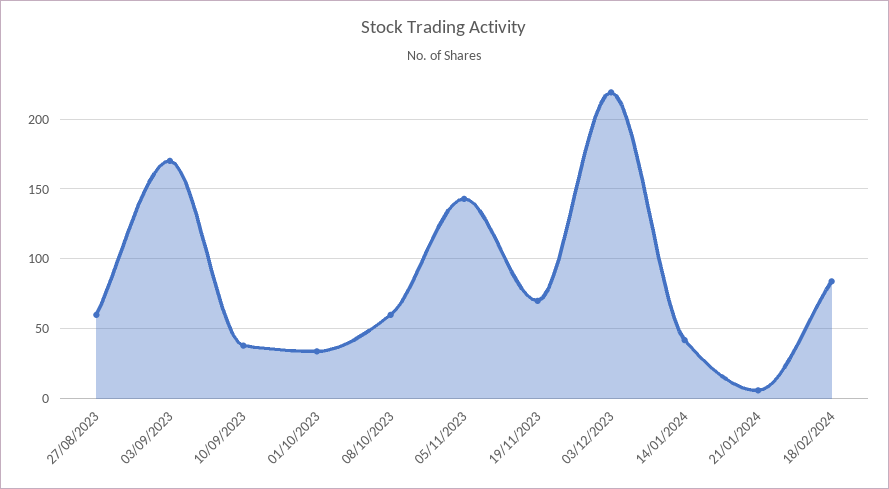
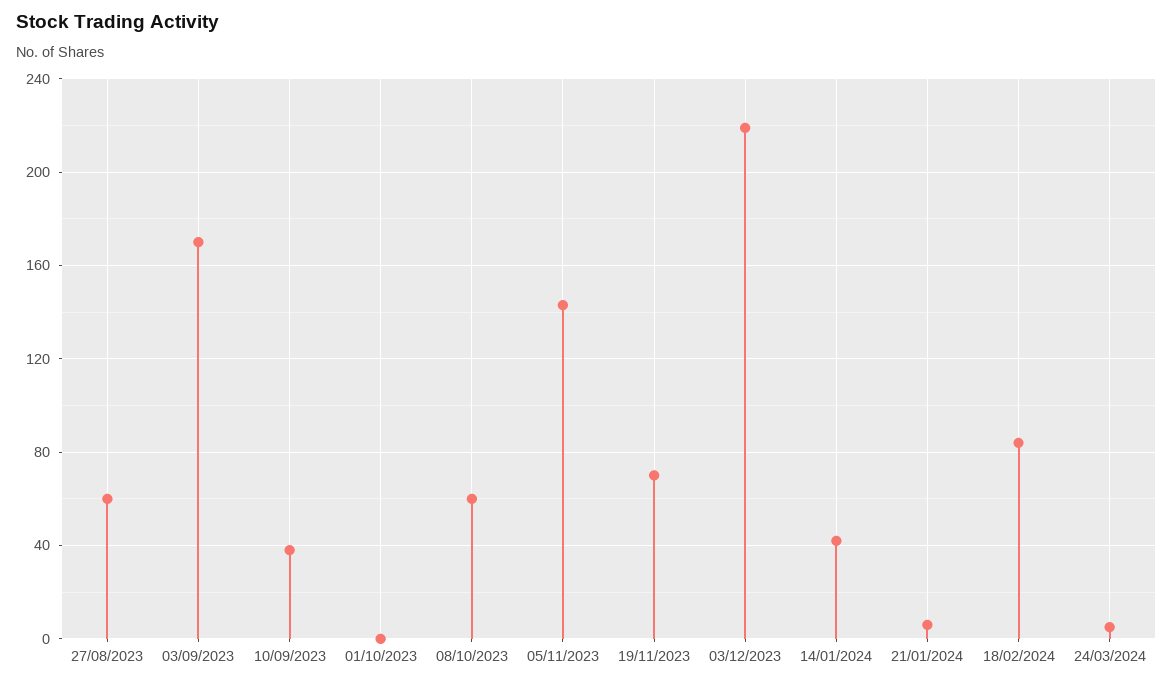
01/10/2023: 35 -> 0
24/03/2024: none -> 5

